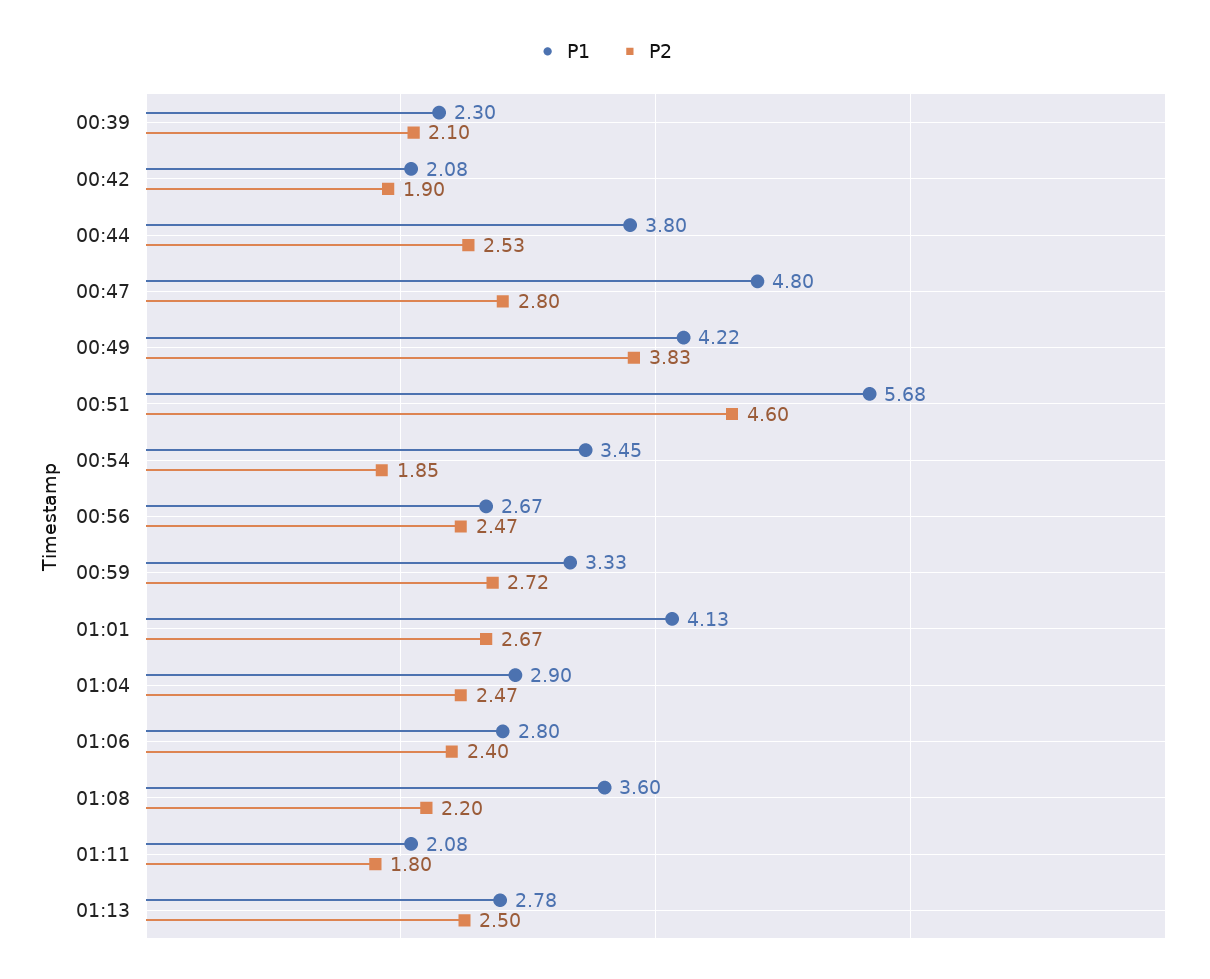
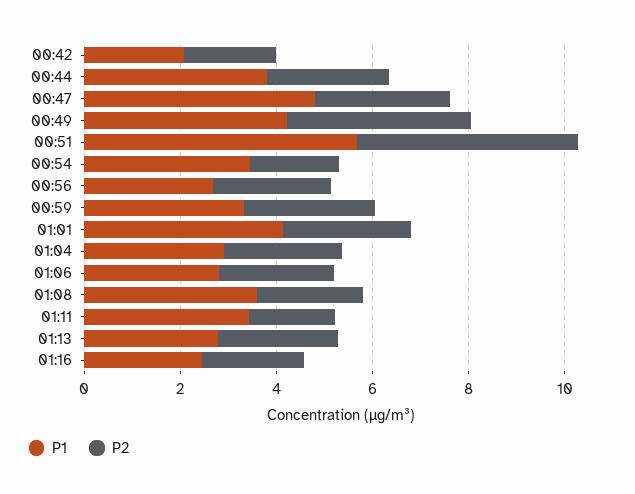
P1, 00:39: 2.3 -> none
P2, 00:39: 2.1 -> none
P1, 01:11: 2.08 -> 3.5
P1, 01:16: none -> 2.5
P2, 01:16: none -> 2

